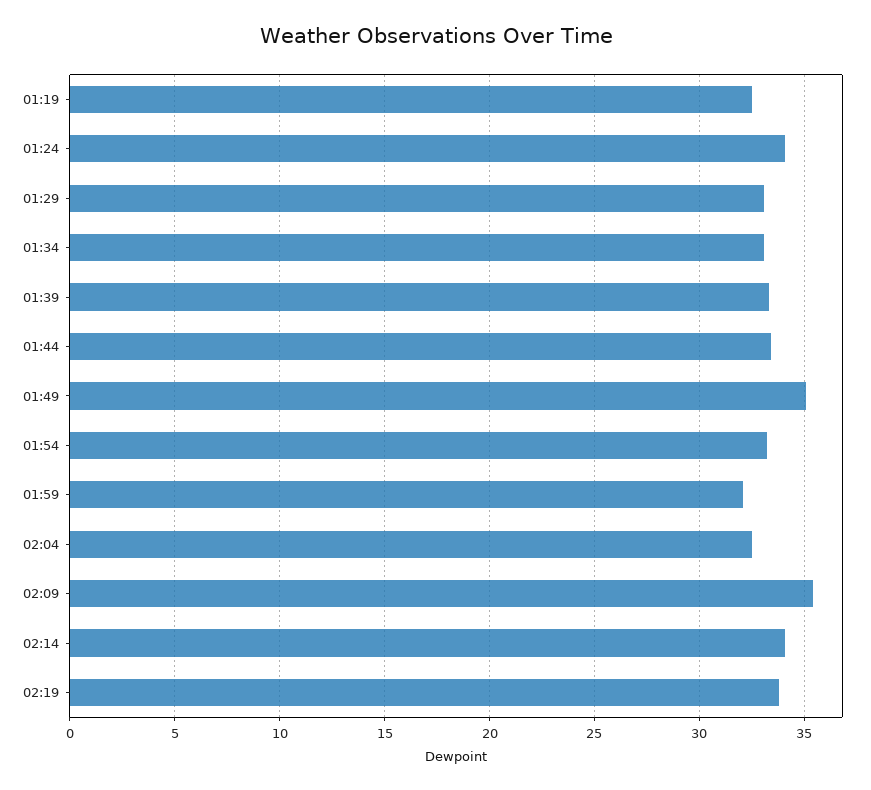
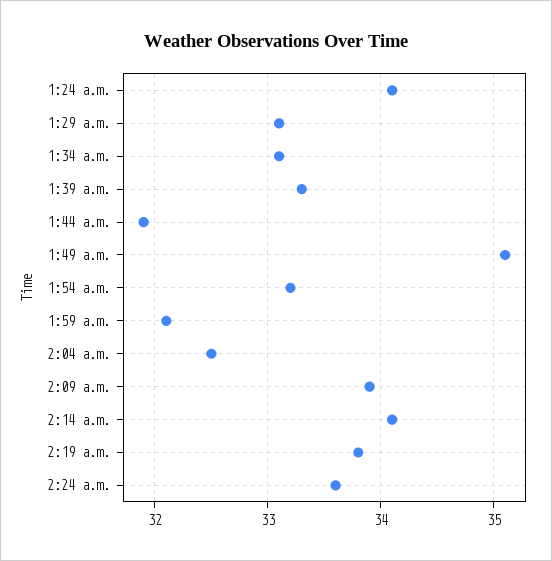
01:19: 32.5 -> none
01:44: 33.5 -> 31.9
02:09: 35.5 -> 33.9
2:24 a.m.: none -> 33.6

